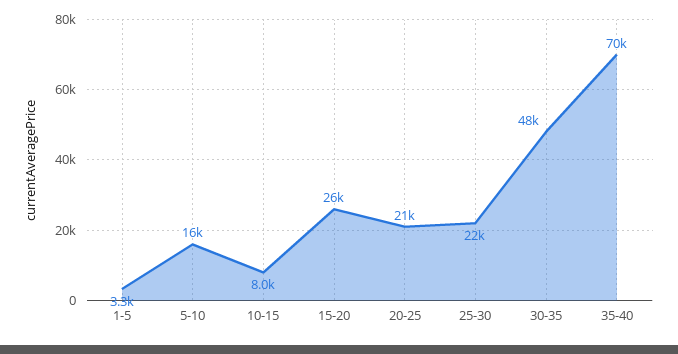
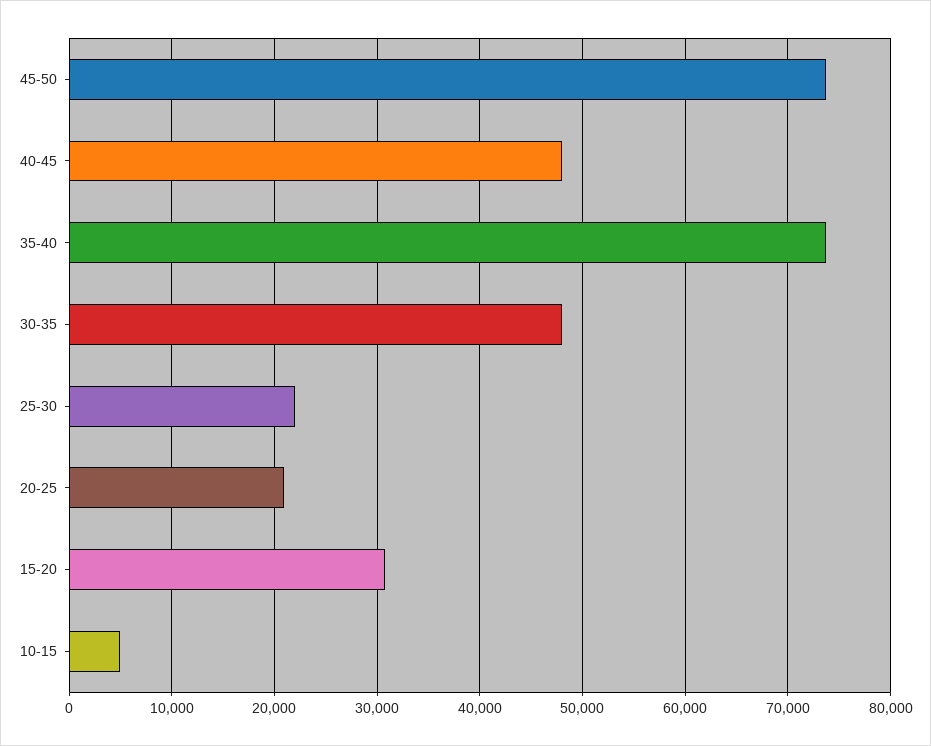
1-5: 3300 -> none
5-10: 16000 -> none
10-15: 8000 -> 5000
15-20: 26000 -> 31000
35-40: 70000 -> 74000
45-50: none -> 74000
40-45: none -> 48000

